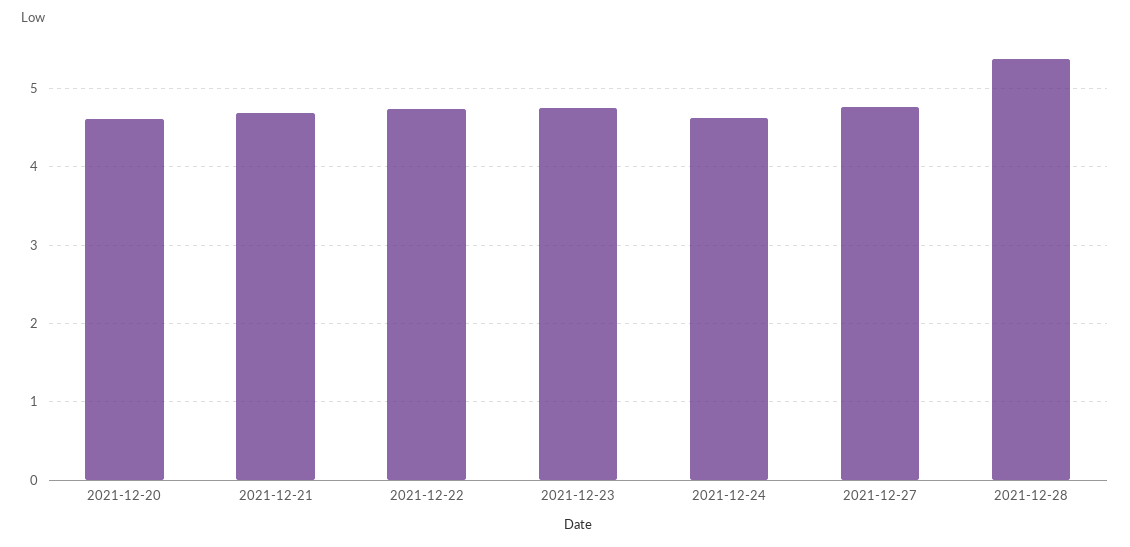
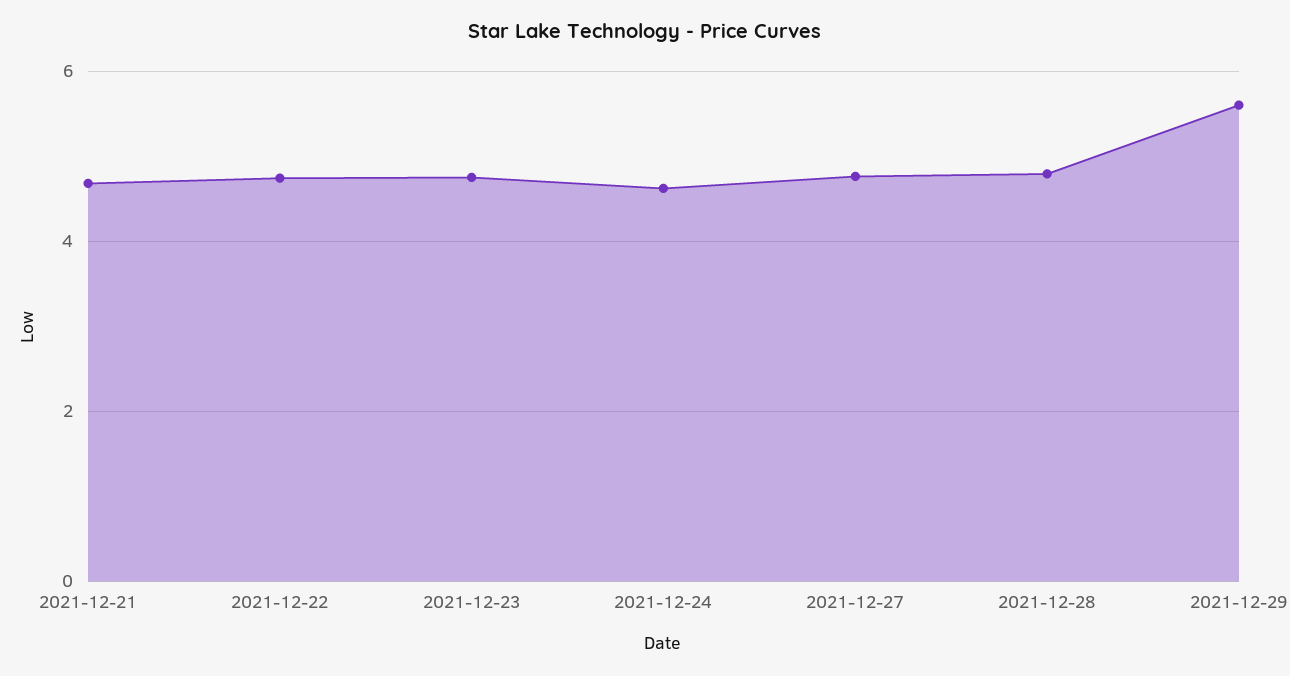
2021-12-20: 4.6 -> none
2021-12-28: 5.4 -> 4.8
2021-12-29: none -> 5.6

